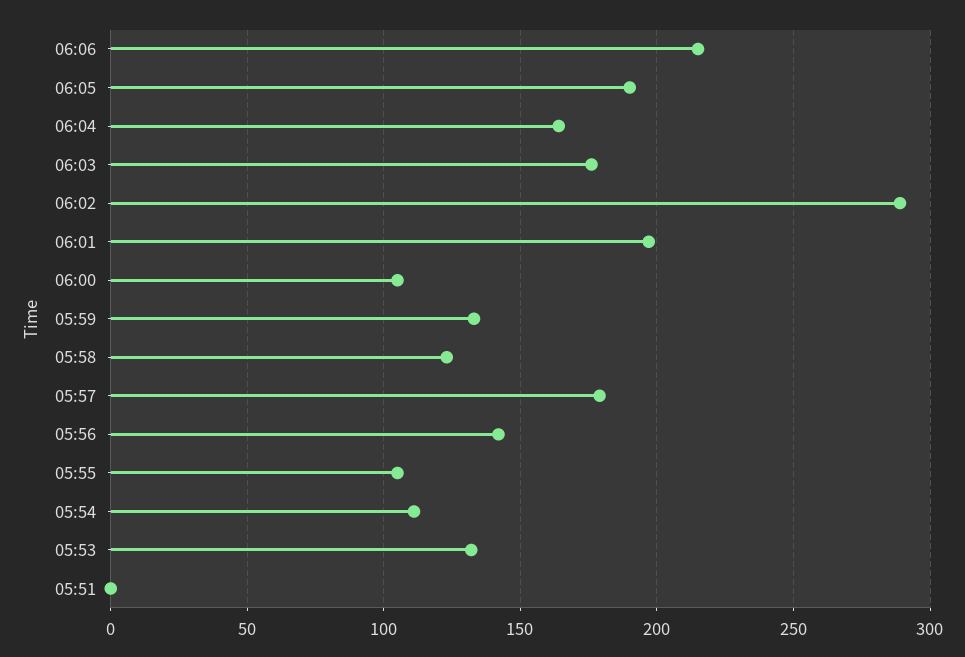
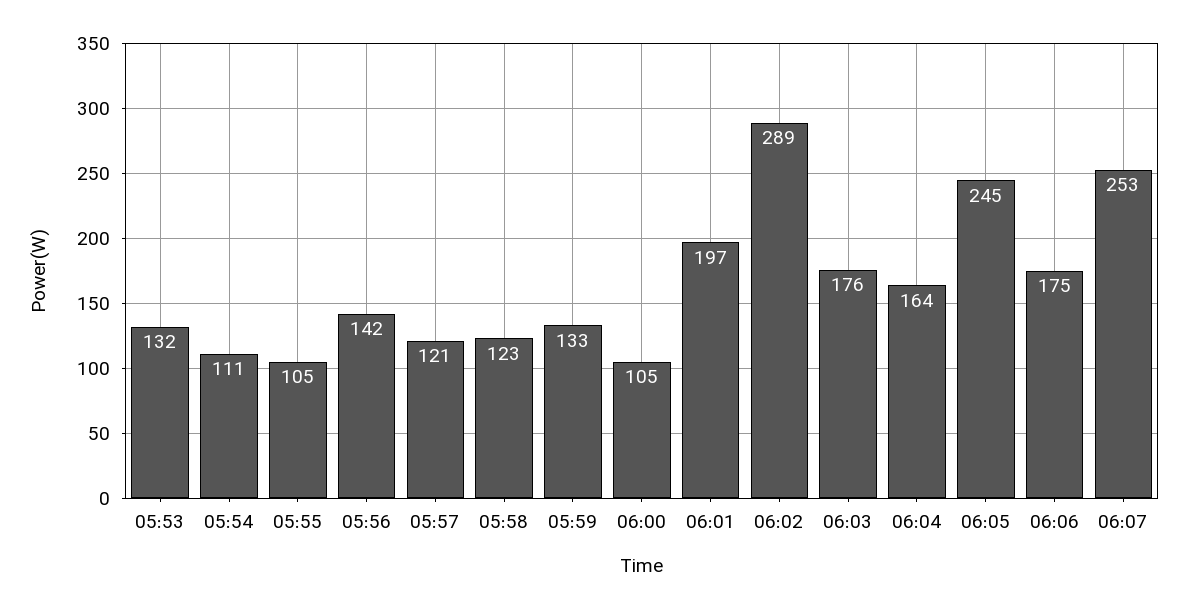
06:06: 215 -> 175
06:05: 190 -> 245
05:57: 180 -> 121
05:51: 0 -> none
06:07: none -> 253

